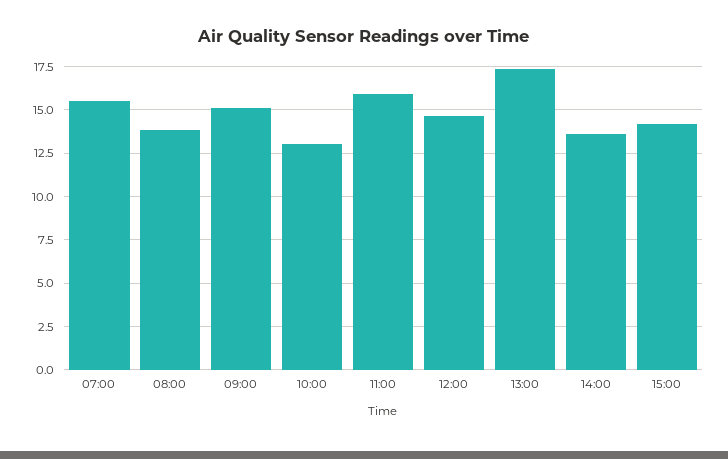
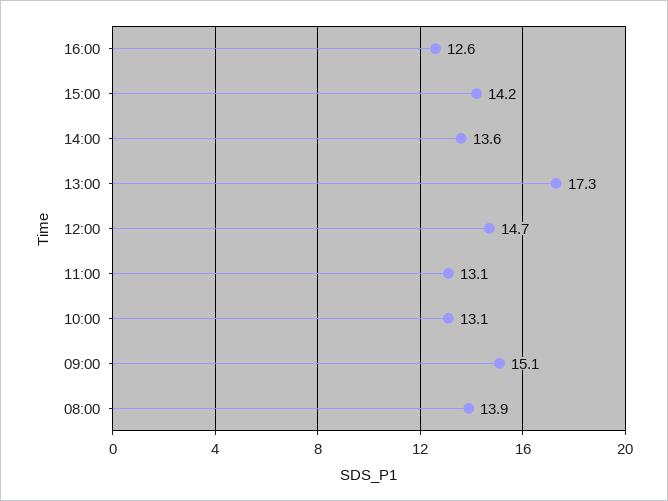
07:00: 15.5 -> none
11:00: 16 -> 13.1
16:00: none -> 12.6

